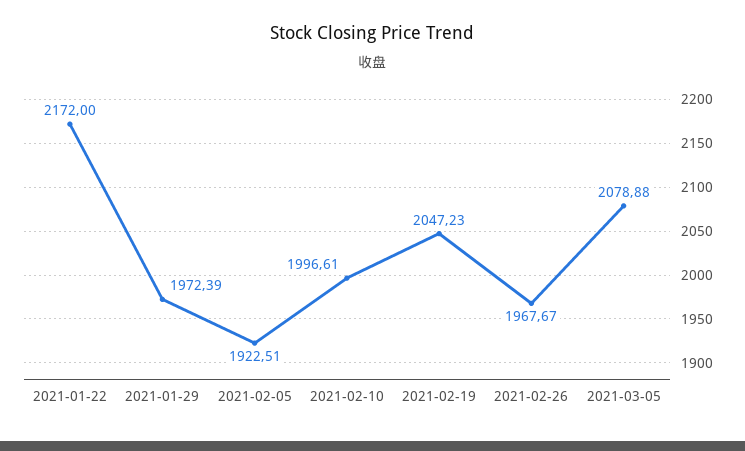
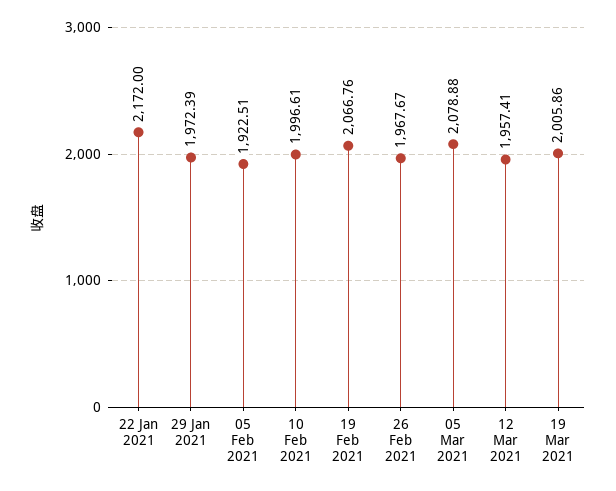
2021-02-19: 2047.23 -> 2066.76
12 Mar 2021: none -> 1957.41
19 Mar 2021: none -> 2005.86

